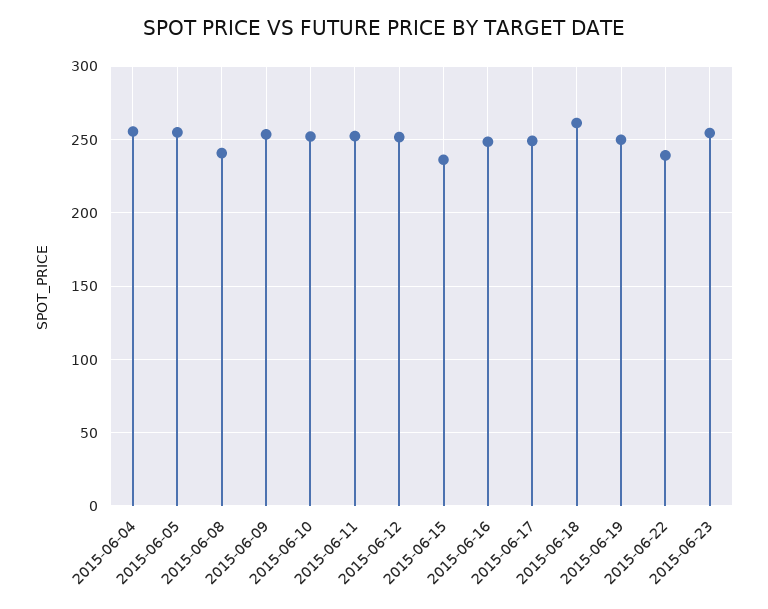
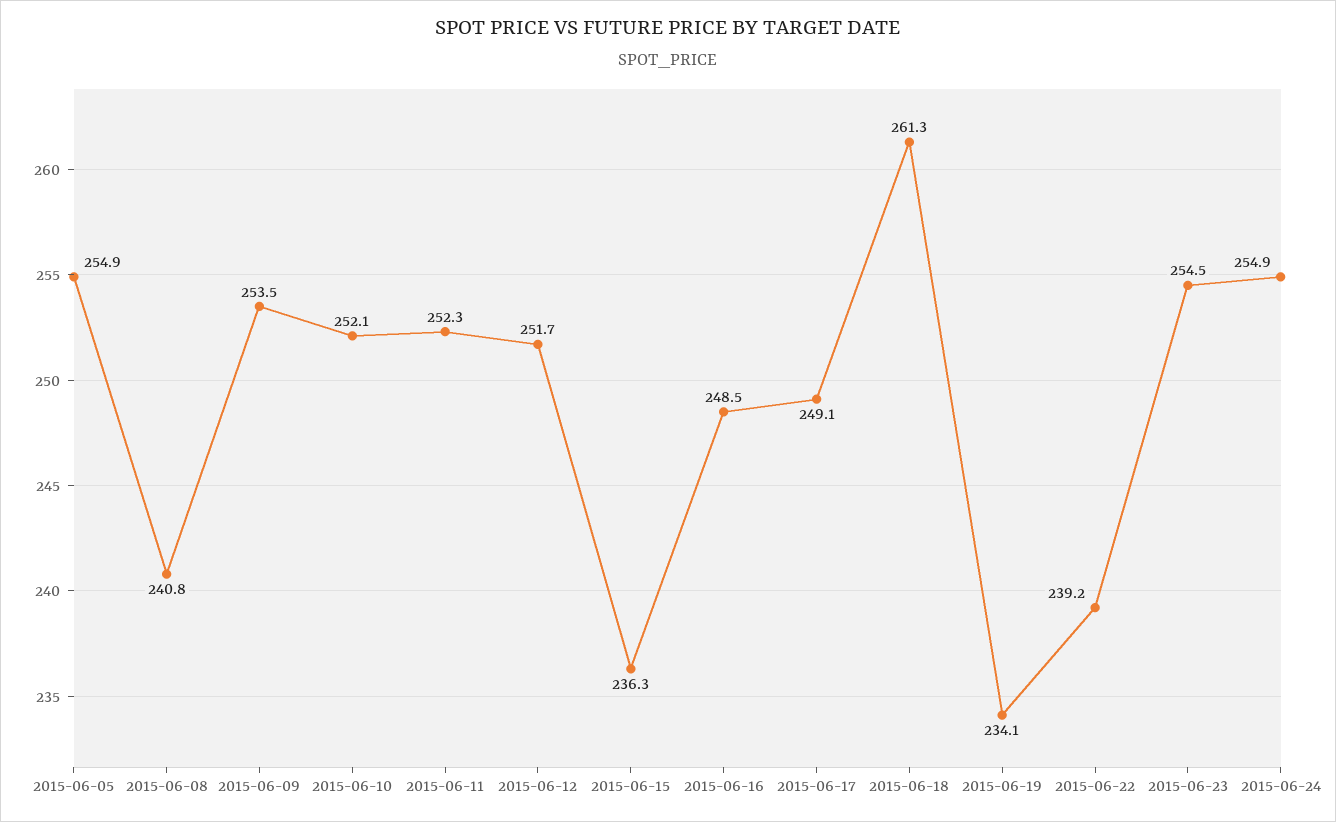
2015-06-04: 255 -> none
2015-06-19: 250 -> 234.1
2015-06-24: none -> 254.9

